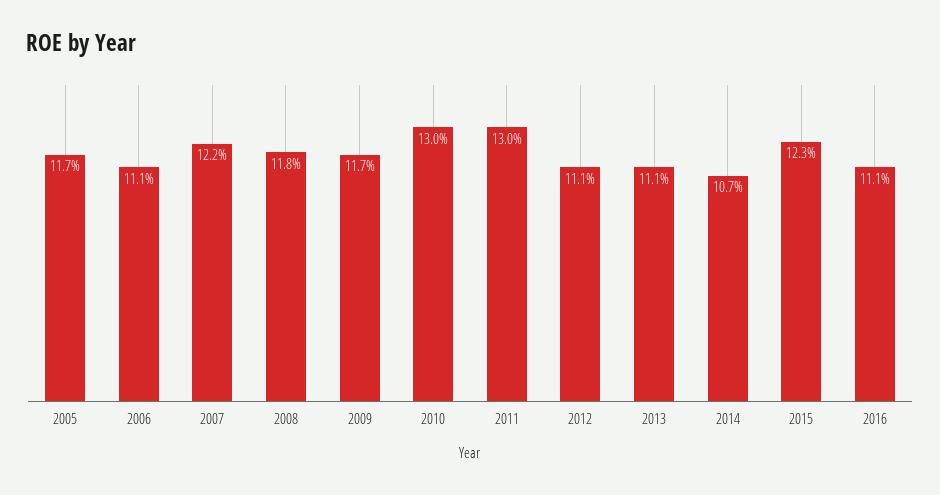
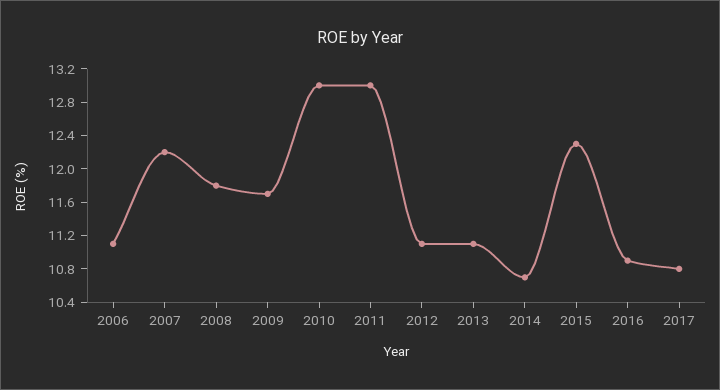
2005: 11.7 -> none
2016: 11.1 -> 10.9
2017: none -> 10.8

